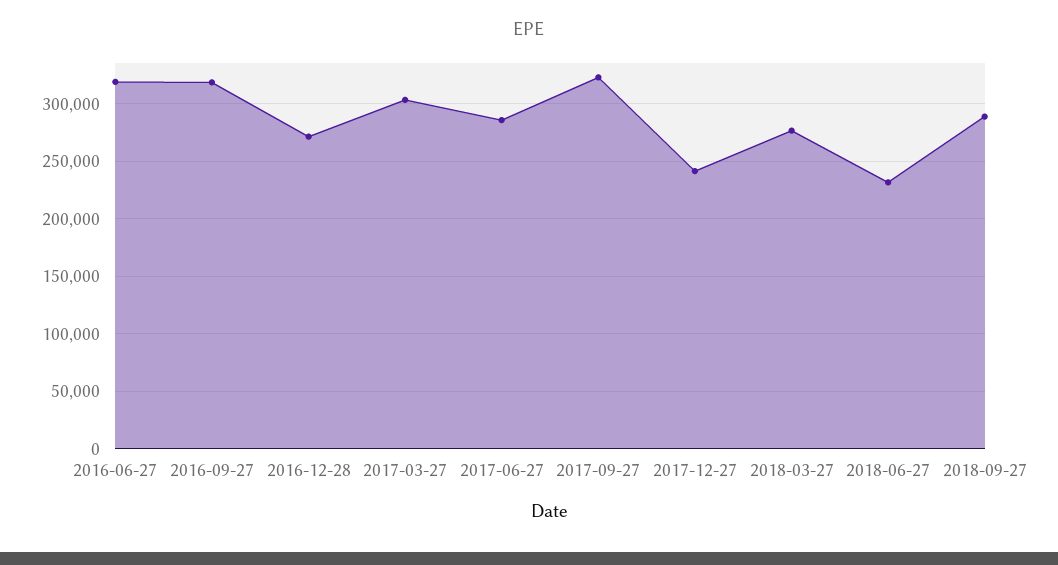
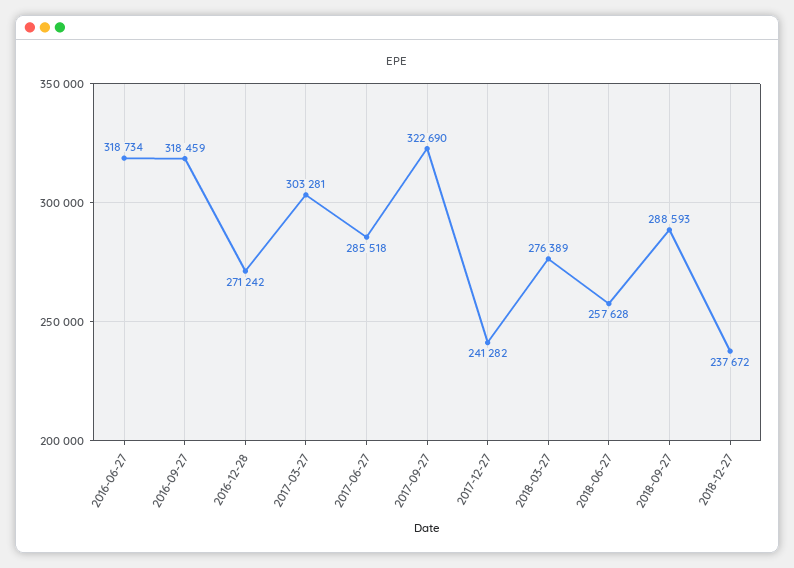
2018-06-27: 230000 -> 257628
2018-12-27: none -> 237672

